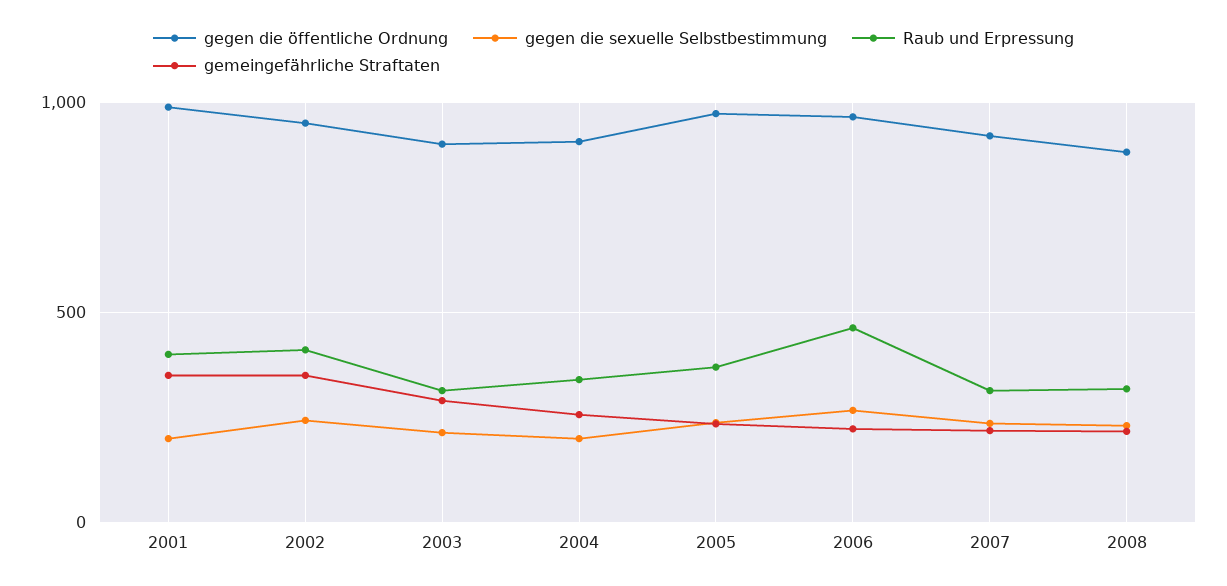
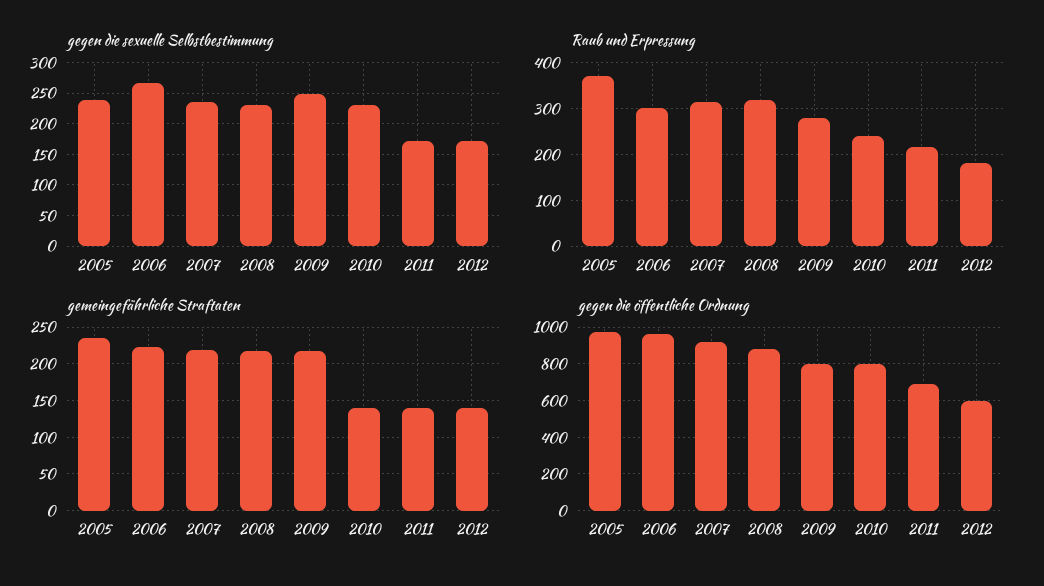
gegen die öffentliche Ordnung, 2001: 1000 -> none
gegen die sexuelle Selbstbestimmung, 2001: 200 -> none
Raub und Erpressung, 2001: 400 -> none
gemeingefährliche Straftaten, 2001: 350 -> none
gegen die öffentliche Ordnung, 2002: 950 -> none
gegen die sexuelle Selbstbestimmung, 2002: 250 -> none
Raub und Erpressung, 2002: 400 -> none
gemeingefährliche Straftaten, 2002: 350 -> none
gegen die öffentliche Ordnung, 2003: 900 -> none
gegen die sexuelle Selbstbestimmung, 2003: 200 -> none
Raub und Erpressung, 2003: 300 -> none
gemeingefährliche Straftaten, 2003: 300 -> none
gegen die öffentliche Ordnung, 2004: 900 -> none
gegen die sexuelle Selbstbestimmung, 2004: 200 -> none
Raub und Erpressung, 2004: 350 -> none
gemeingefährliche Straftaten, 2004: 250 -> none
Raub und Erpressung, 2006: 450 -> 300
gegen die sexuelle Selbstbestimmung, 2009: none -> 250
gegen die sexuelle Selbstbestimmung, 2010: none -> 230
gegen die sexuelle Selbstbestimmung, 2011: none -> 170
gegen die sexuelle Selbstbestimmung, 2012: none -> 170
Raub und Erpressung, 2009: none -> 280
Raub und Erpressung, 2010: none -> 240
Raub und Erpressung, 2011: none -> 220
Raub und Erpressung, 2012: none -> 180
gemeingefährliche Straftaten, 2009: none -> 220
gemeingefährliche Straftaten, 2010: none -> 140
gemeingefährliche Straftaten, 2011: none -> 140
gemeingefährliche Straftaten, 2012: none -> 140
gegen die öffentliche Ordnung, 2009: none -> 800
gegen die öffentliche Ordnung, 2010: none -> 800
gegen die öffentliche Ordnung, 2011: none -> 700
gegen die öffentliche Ordnung, 2012: none -> 600

